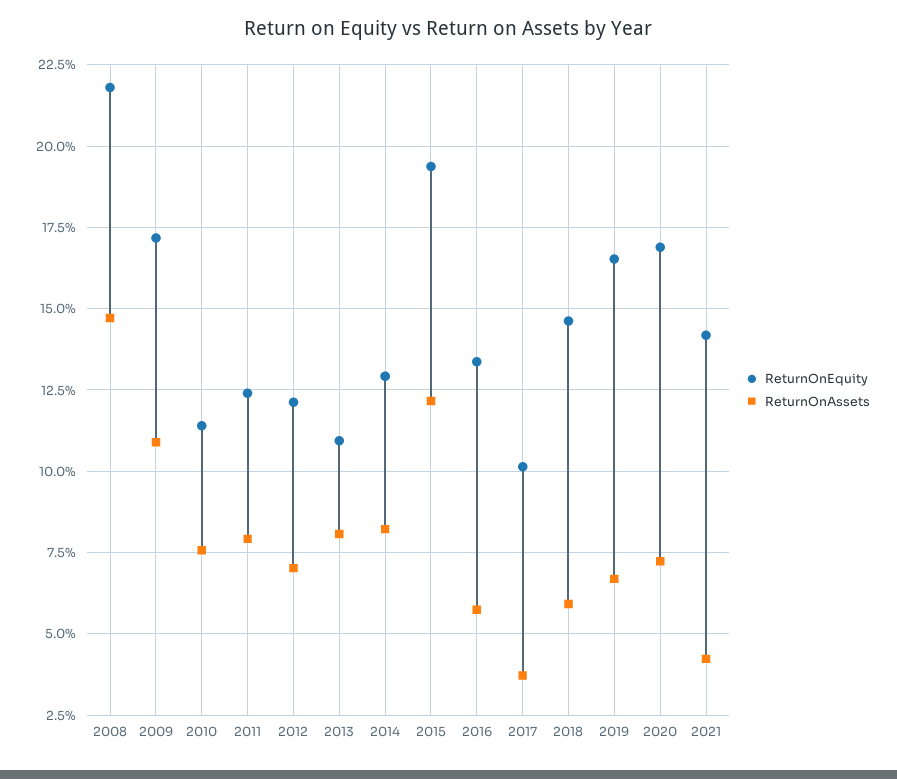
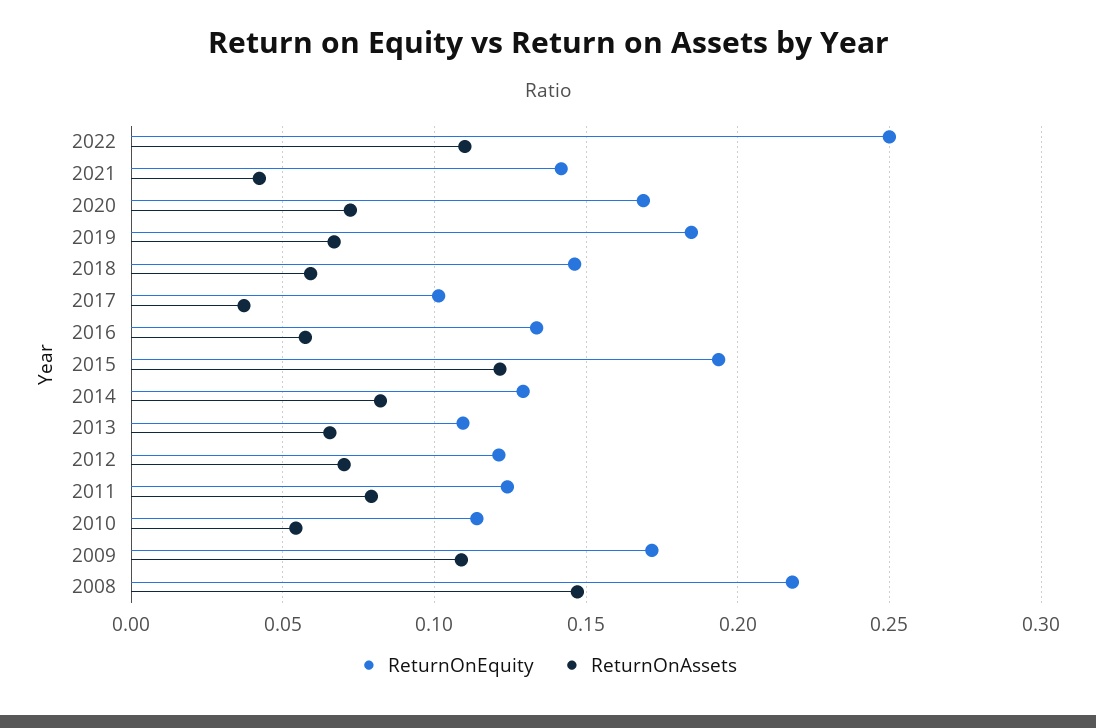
ReturnOnAssets, 2010: 0.075 -> 0.055
ReturnOnAssets, 2013: 0.08 -> 0.065
ReturnOnEquity, 2019: 0.165 -> 0.185
ReturnOnEquity, 2022: none -> 0.25
ReturnOnAssets, 2022: none -> 0.11

